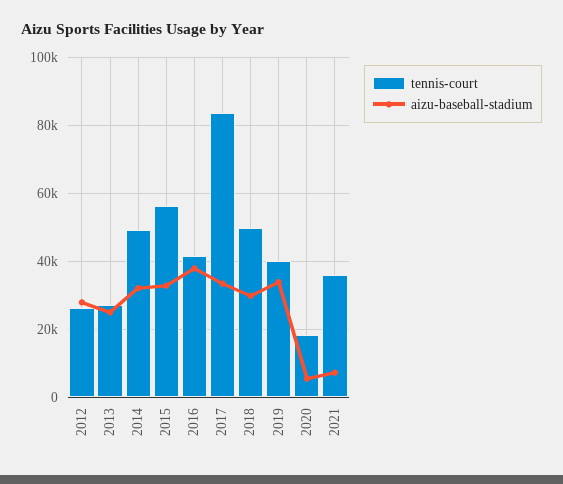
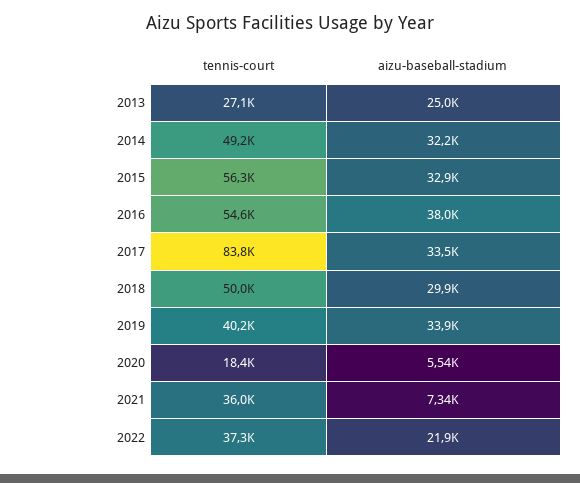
tennis-court, 2012: 26000 -> none
aizu-baseball-stadium, 2012: 28000 -> none
tennis-court, 2016: 42000 -> 54600
tennis-court, 2022: none -> 37300
aizu-baseball-stadium, 2022: none -> 21900

